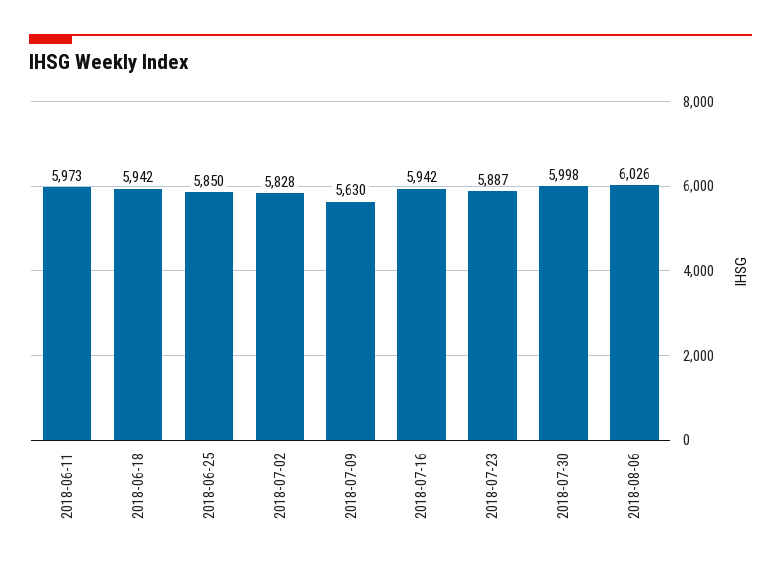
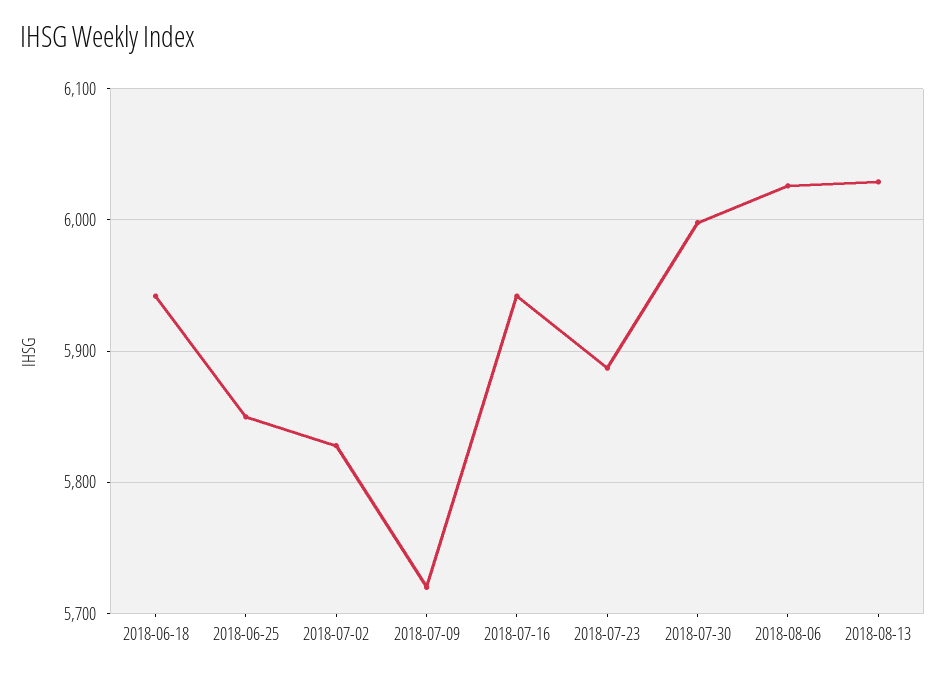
2018-06-11: 5973 -> none
2018-07-09: 5630 -> 5720
2018-08-13: none -> 6030

